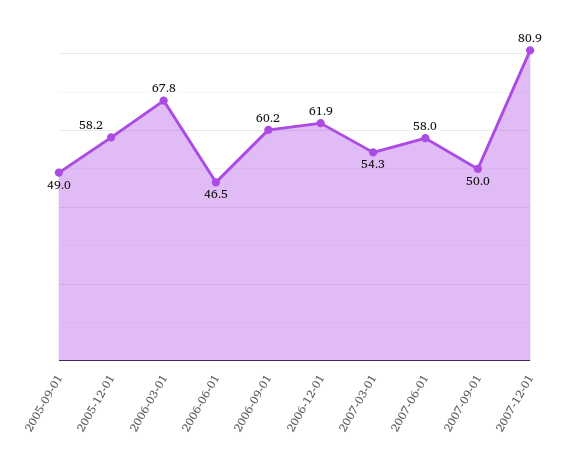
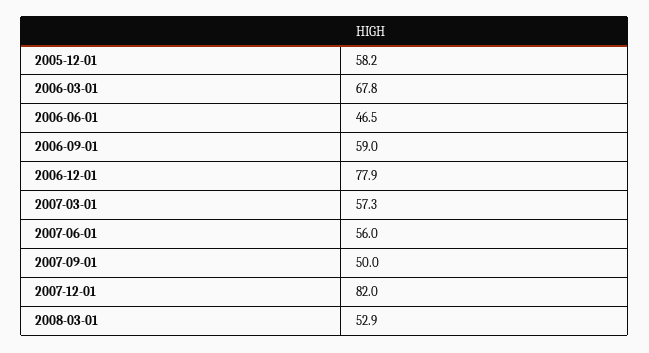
2005-09-01: 49 -> none
2006-09-01: 60.2 -> 59
2006-12-01: 61.9 -> 77.9
2007-03-01: 54.3 -> 57.3
2007-06-01: 58 -> 56
2007-12-01: 80.9 -> 82
2008-03-01: none -> 52.9

